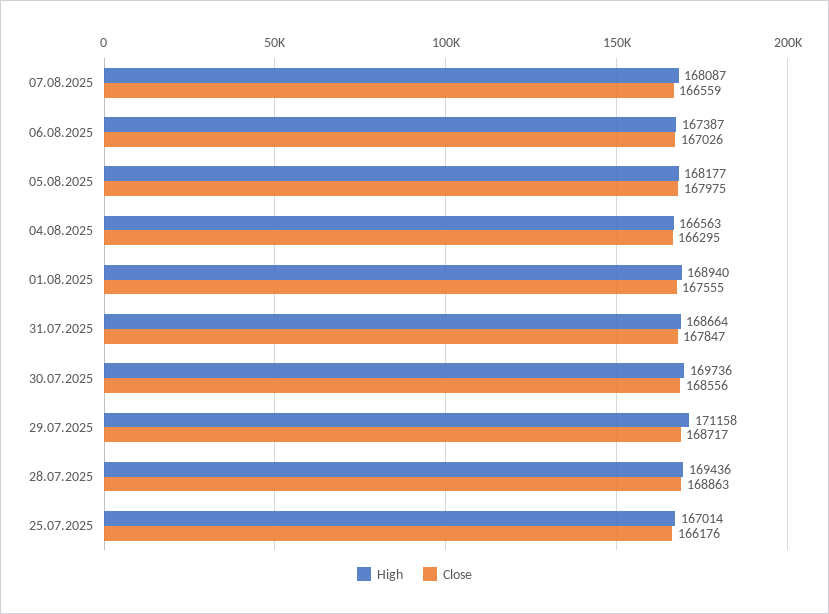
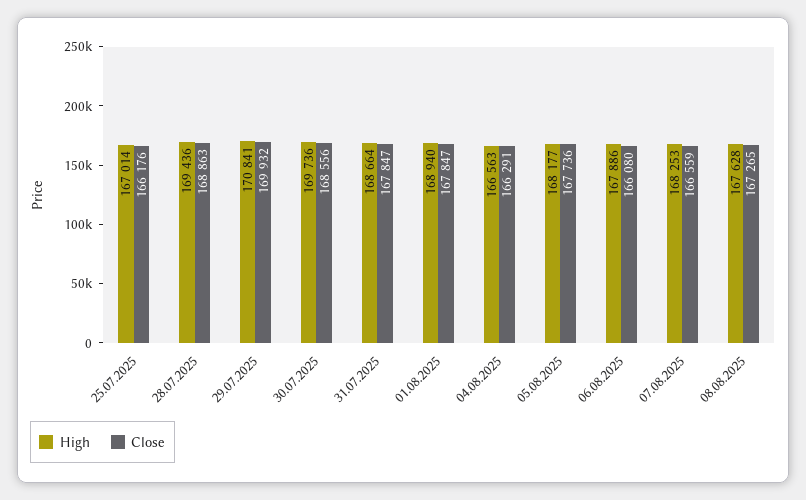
High, 07.08.2025: 168087 -> 168253
High, 06.08.2025: 167387 -> 167886
Close, 06.08.2025: 167026 -> 166080
Close, 05.08.2025: 167975 -> 167736
Close, 04.08.2025: 166295 -> 166291
Close, 01.08.2025: 167555 -> 167847
High, 29.07.2025: 171158 -> 170841
Close, 29.07.2025: 168717 -> 169932
High, 08.08.2025: none -> 167628
Close, 08.08.2025: none -> 167265

